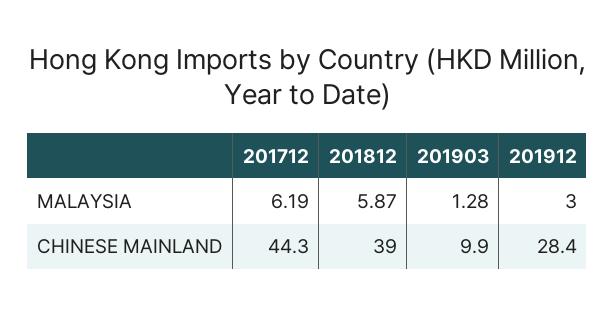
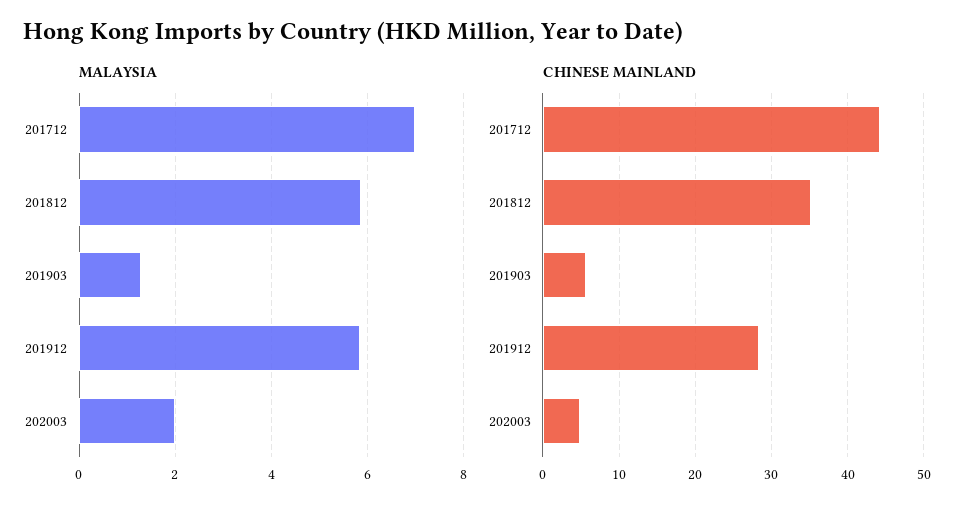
MALAYSIA, 201712: 6.19 -> 7
MALAYSIA, 201912: 3 -> 5.8
CHINESE MAINLAND, 201812: 39 -> 35
CHINESE MAINLAND, 201903: 9.9 -> 6
MALAYSIA, 202003: none -> 2
CHINESE MAINLAND, 202003: none -> 5

